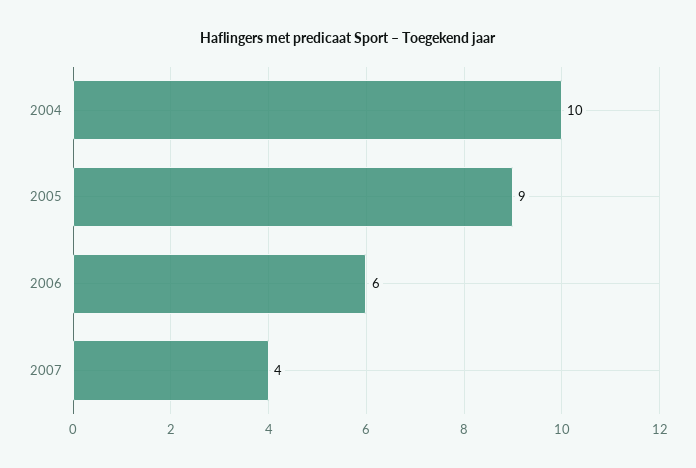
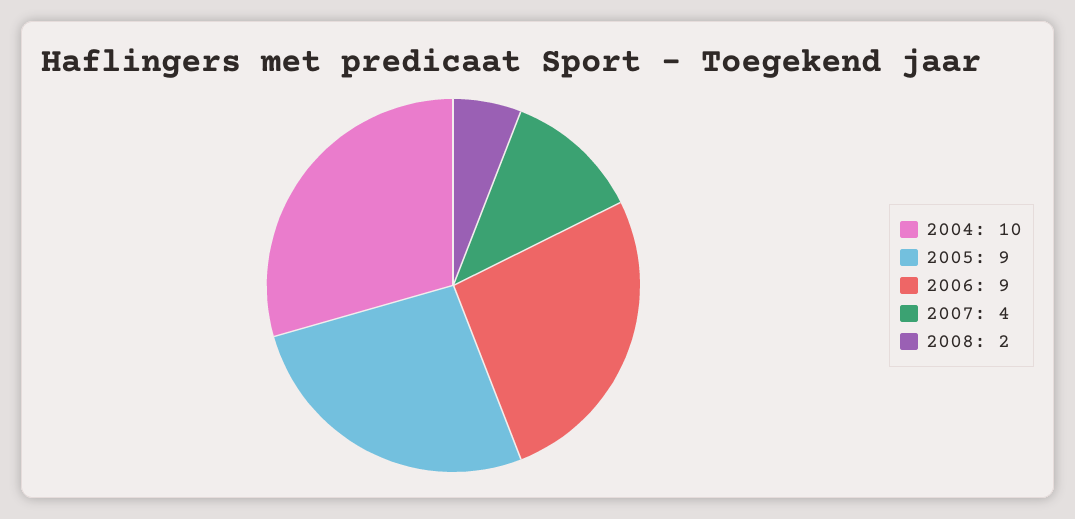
2006: 6 -> 9
2008: none -> 2

